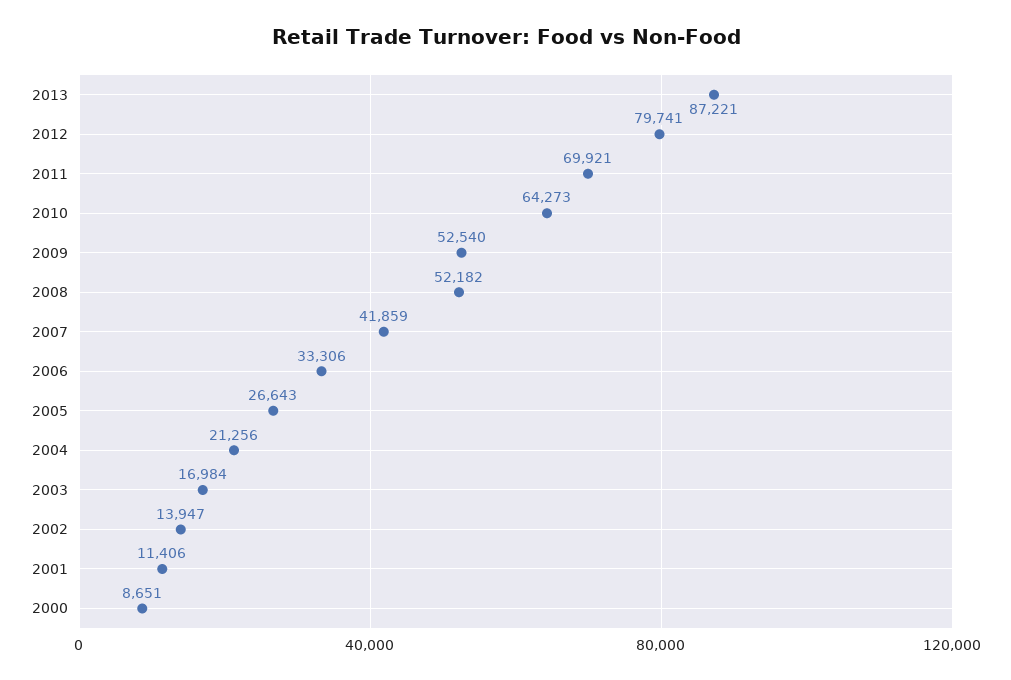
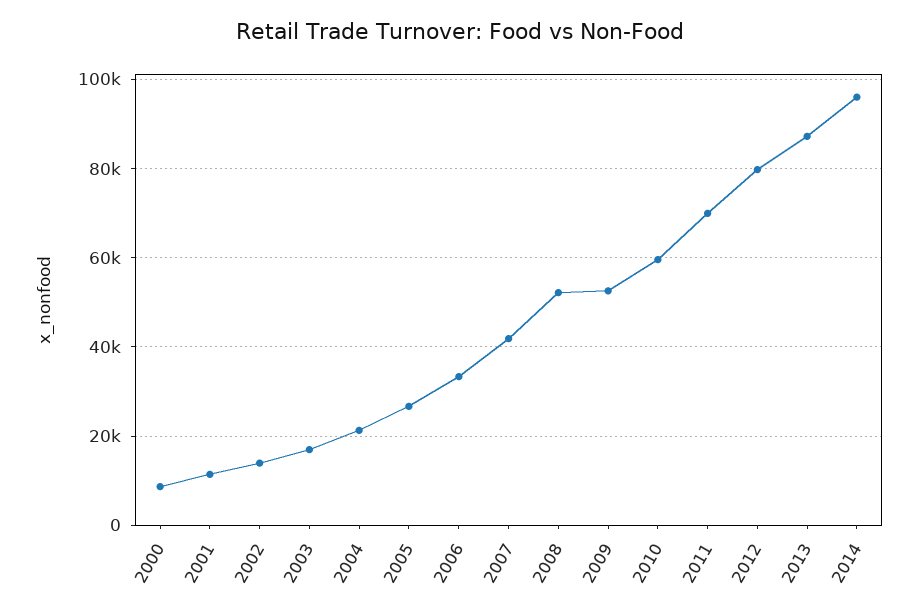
2010: 64273 -> 60000
2014: none -> 96000

